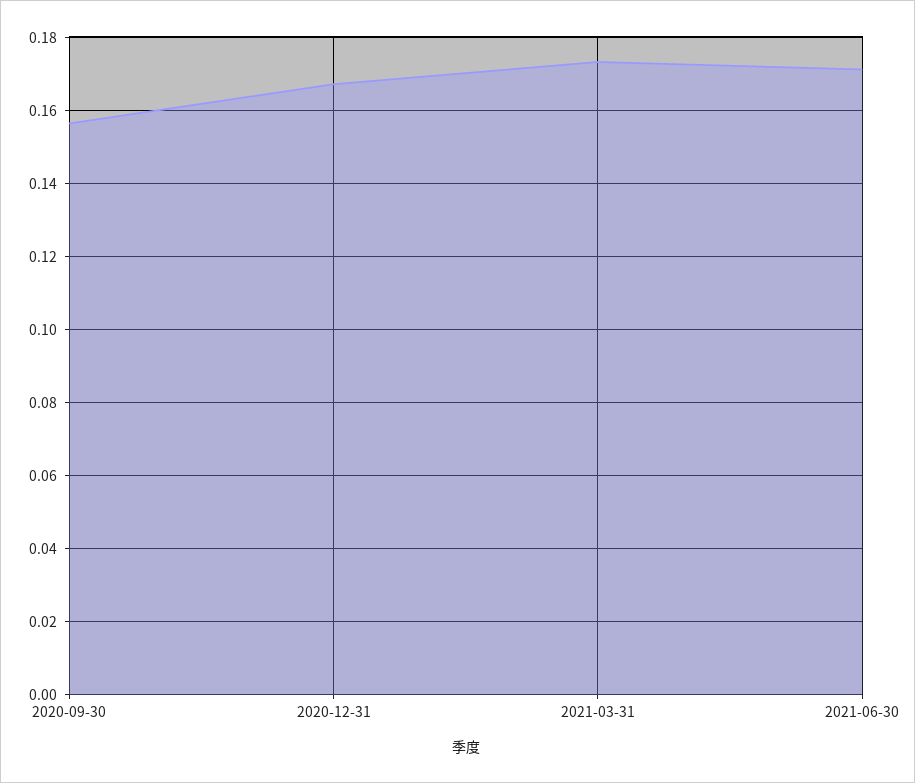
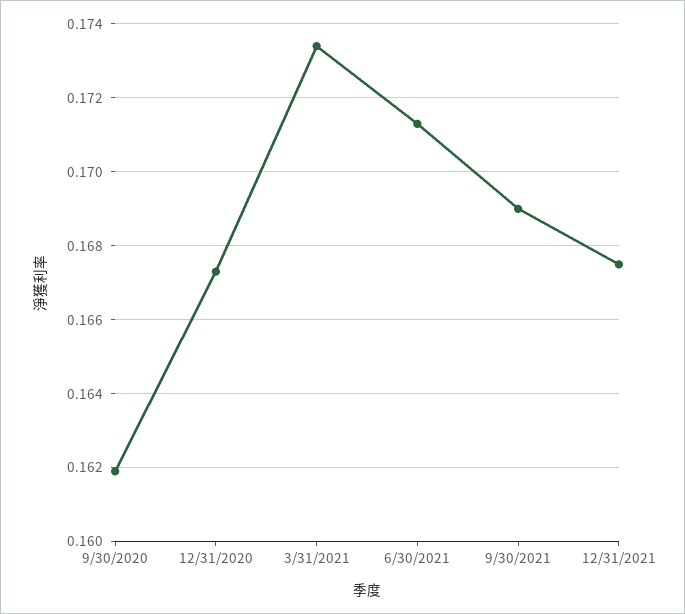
2020-09-30: 0.156 -> 0.162
9/30/2021: none -> 0.169
12/31/2021: none -> 0.1675

